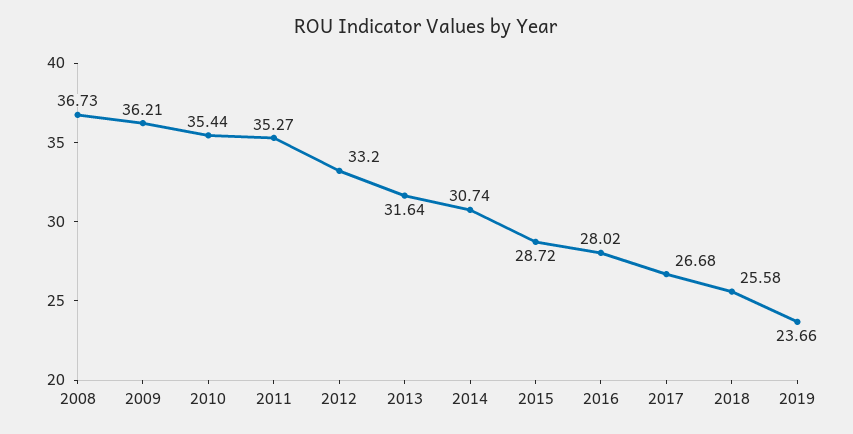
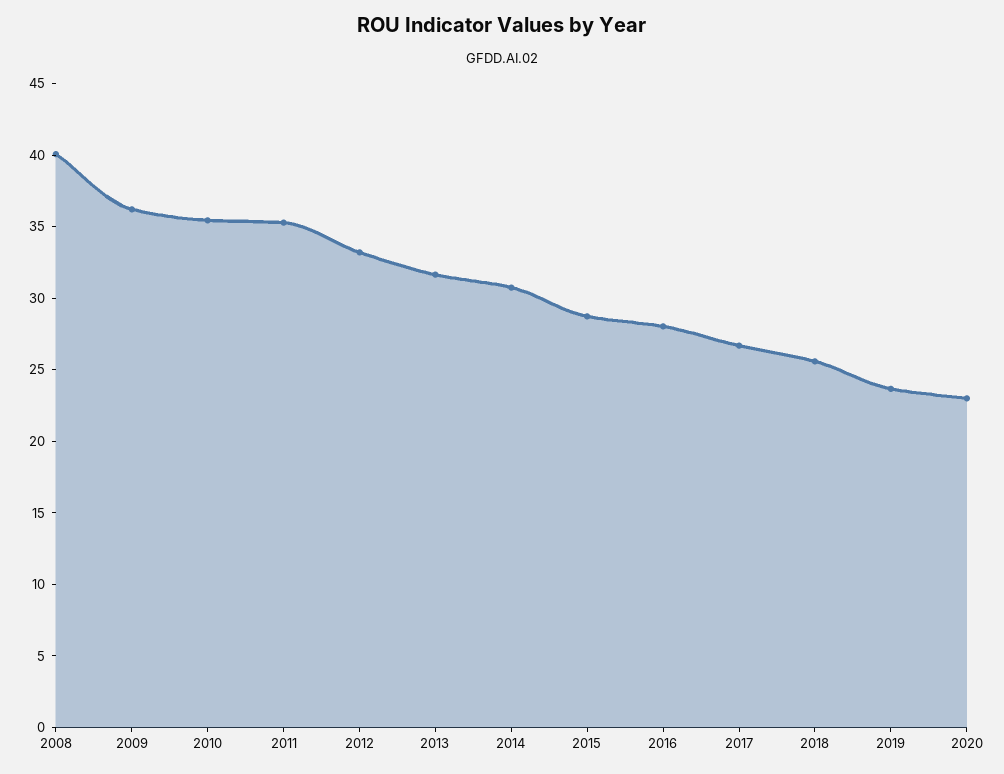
2008: 36.73 -> 40
2020: none -> 23

